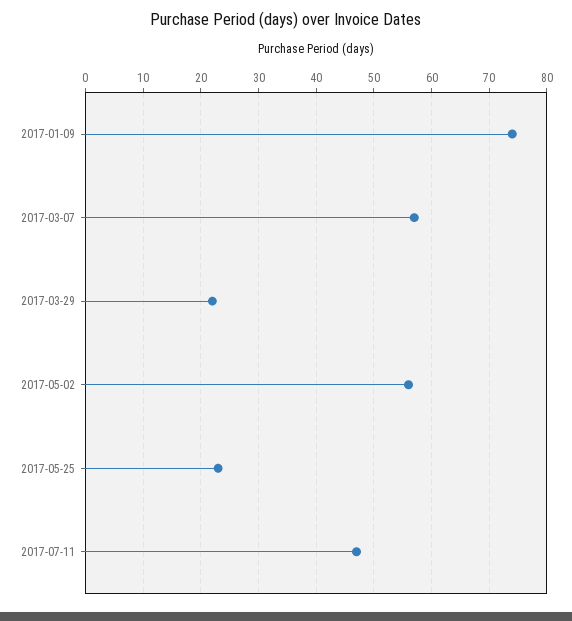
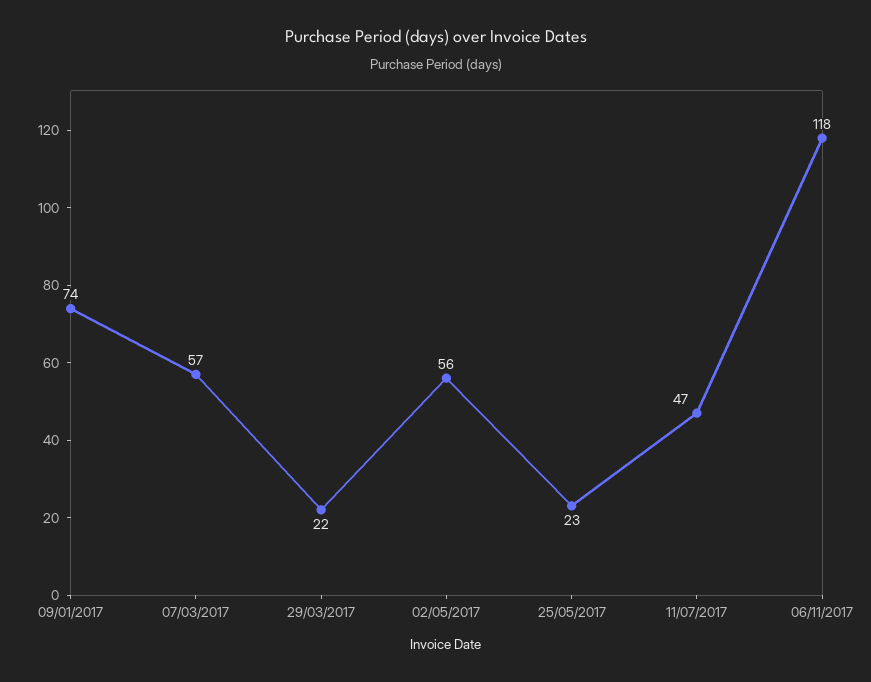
06/11/2017: none -> 118

